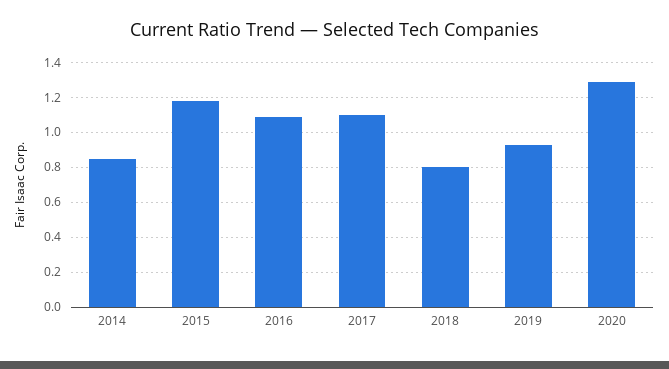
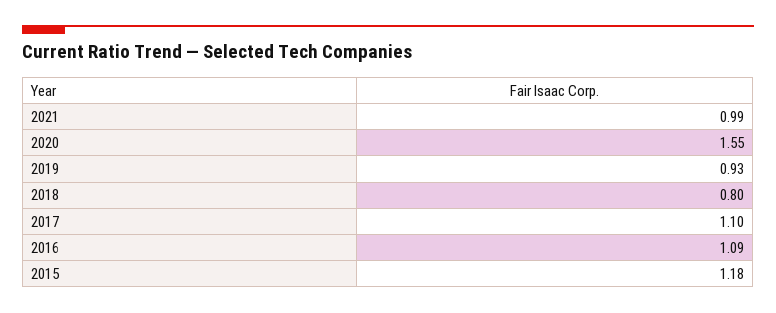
2014: 0.85 -> none
2020: 1.3 -> 1.55
2021: none -> 0.99

